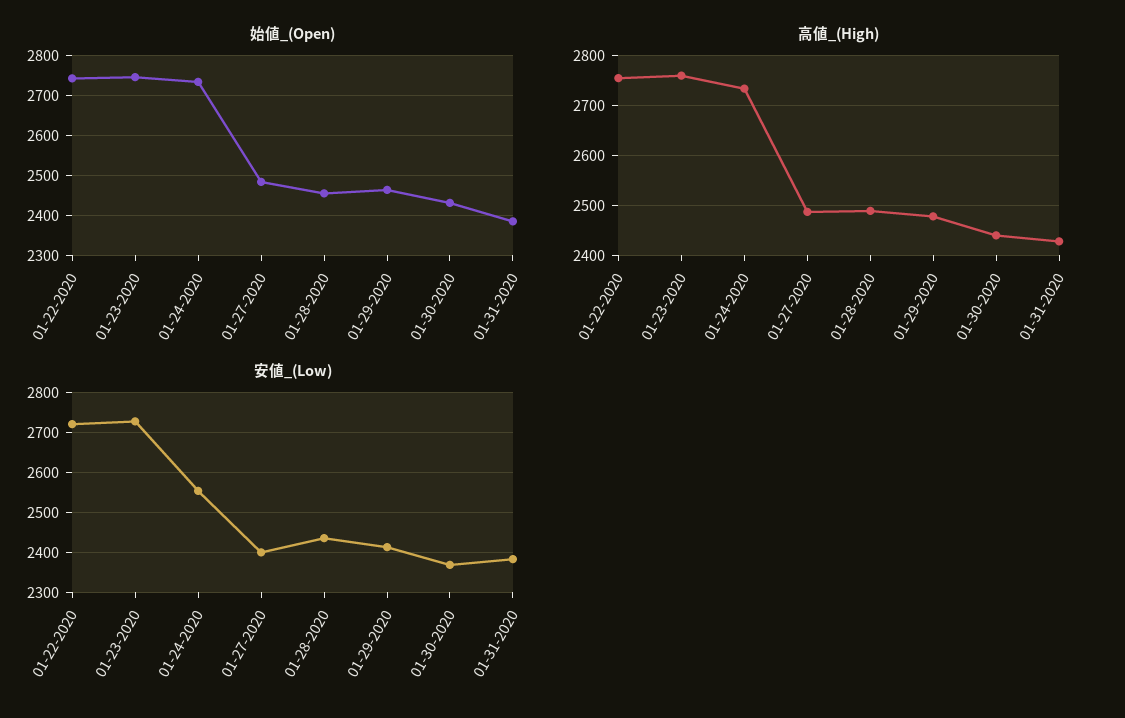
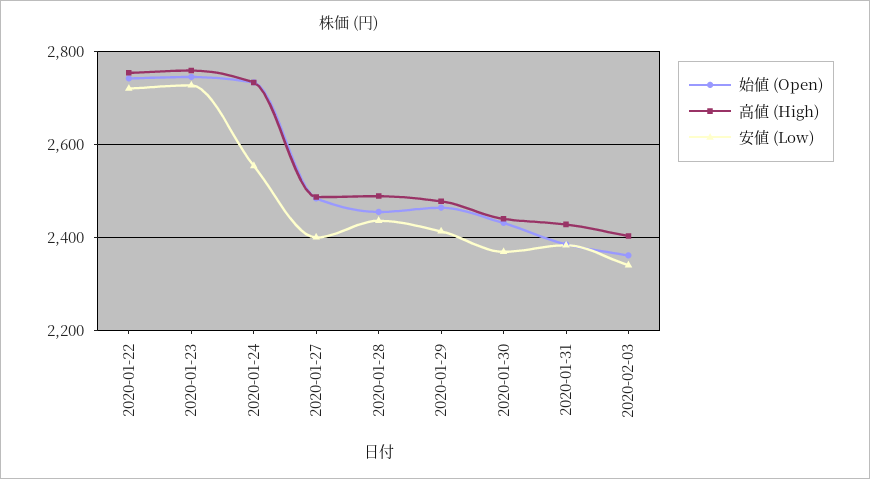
始値_(Open), 2020-02-03: none -> 2360
高値_(High), 2020-02-03: none -> 2400
安値_(Low), 2020-02-03: none -> 2340

